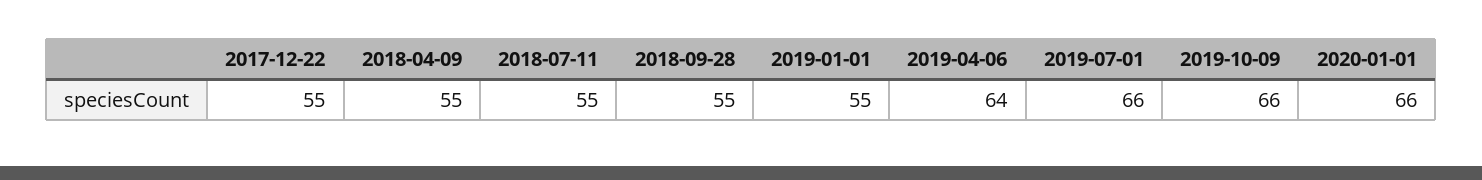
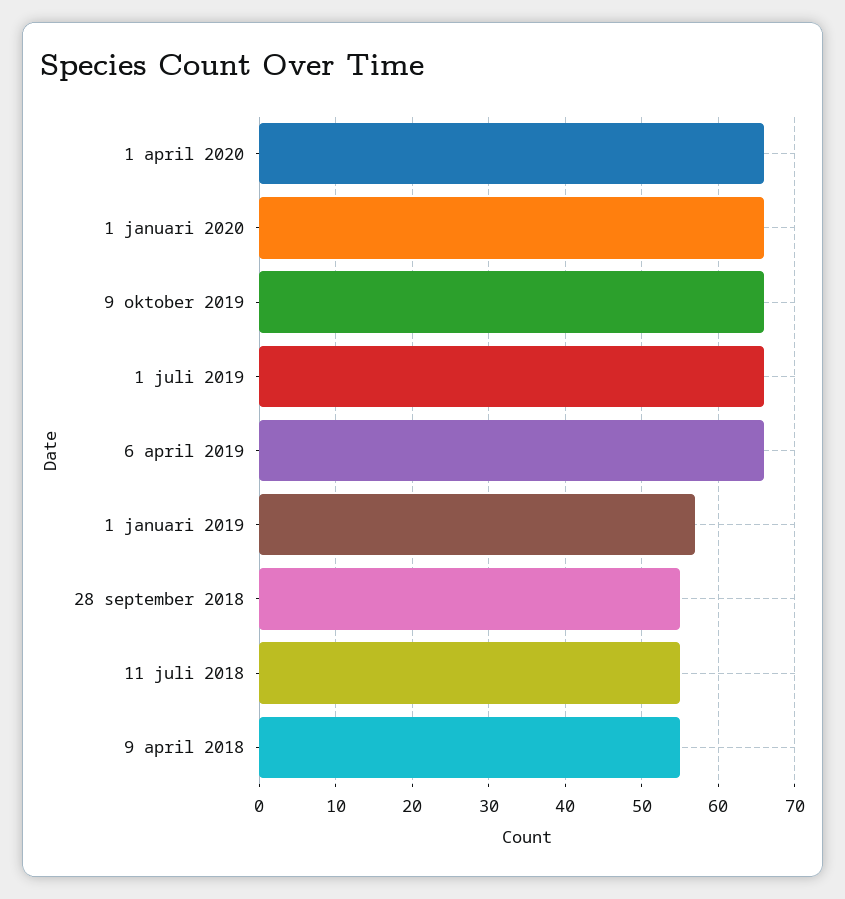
2017-12-22: 55 -> none
2019-01-01: 55 -> 57
2019-04-06: 64 -> 66
1 april 2020: none -> 66

